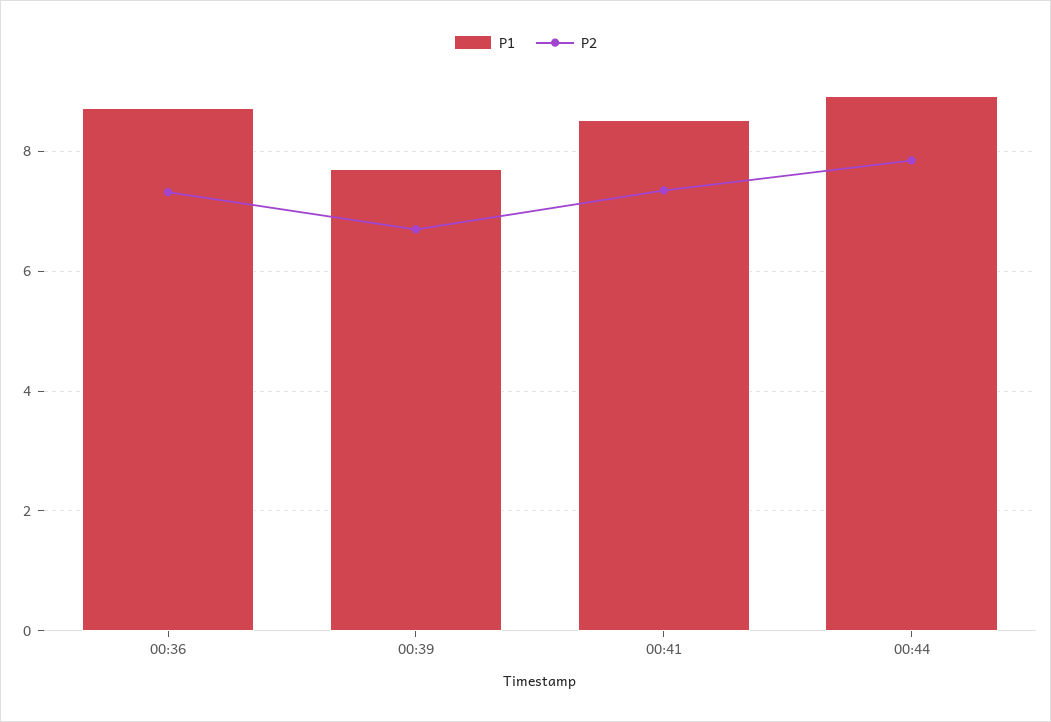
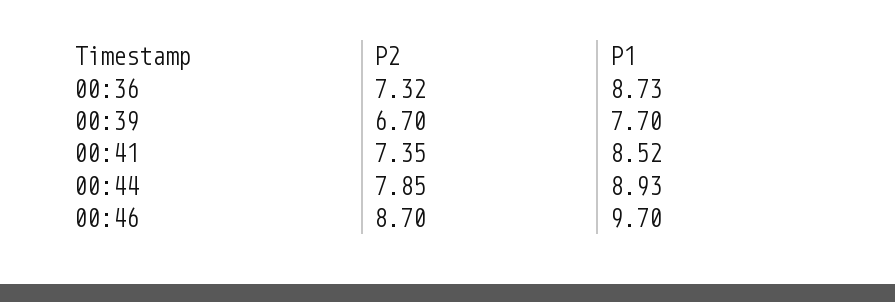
P2, 00:46: none -> 8.7
P1, 00:46: none -> 9.7

